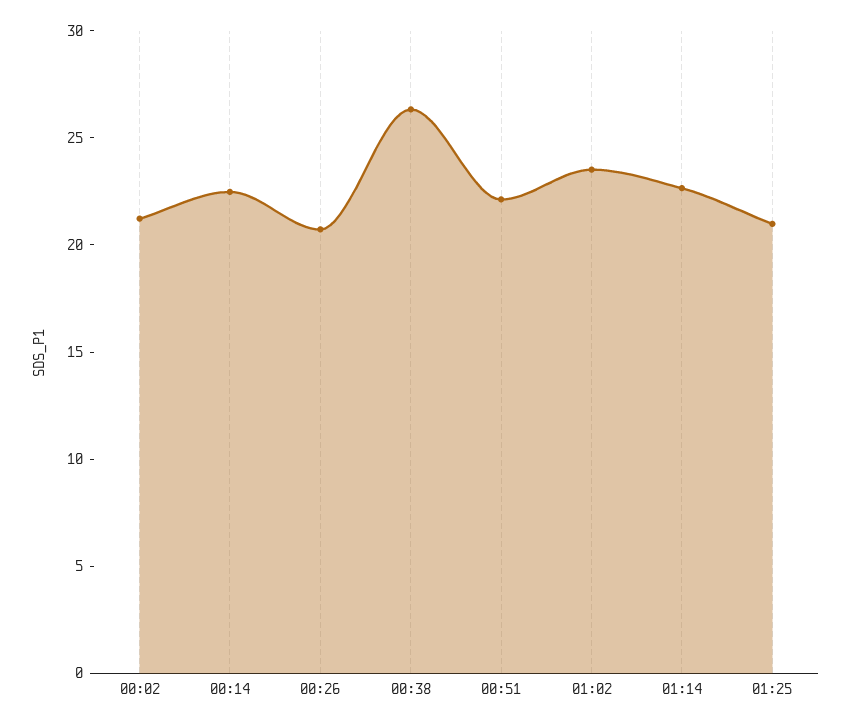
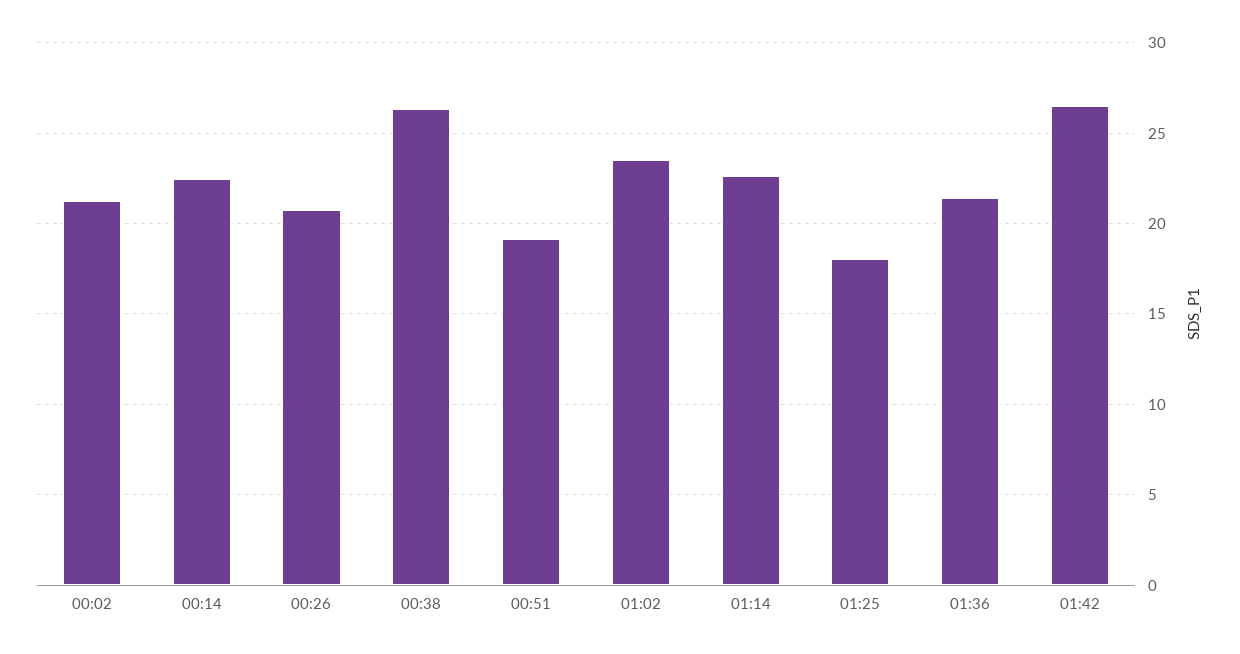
00:51: 22 -> 19
01:25: 21 -> 18
01:36: none -> 21.5
01:42: none -> 26.5

